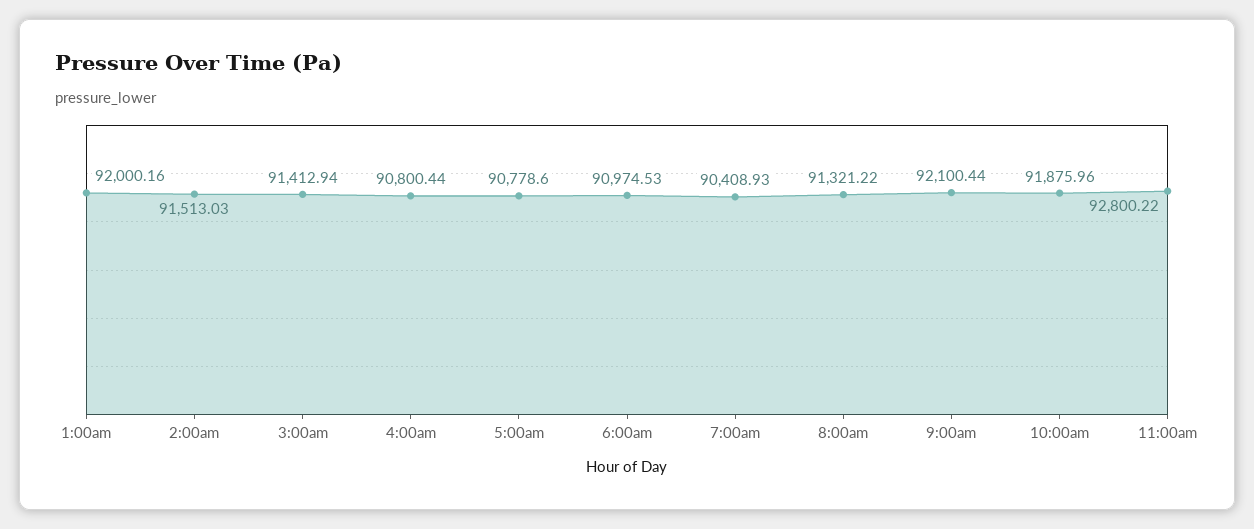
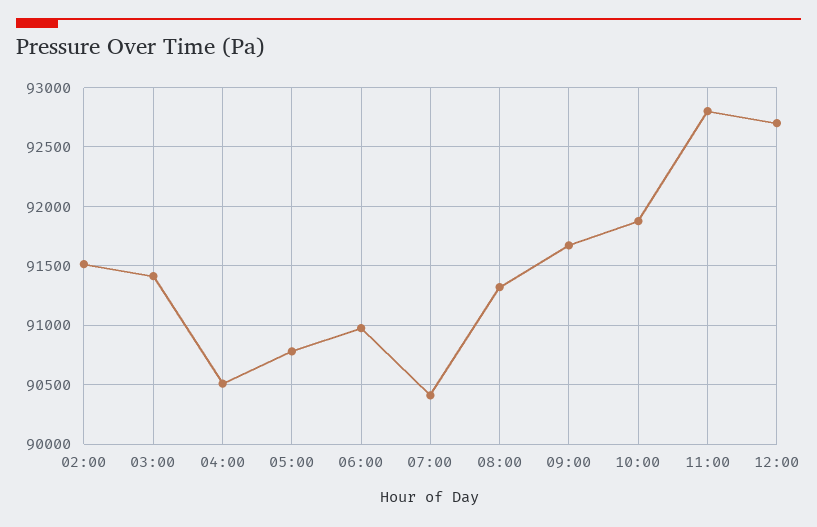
1:00am: 92000.16 -> none
4:00am: 90800.44 -> 90500
9:00am: 92100.44 -> 91700
12:00: none -> 92700

